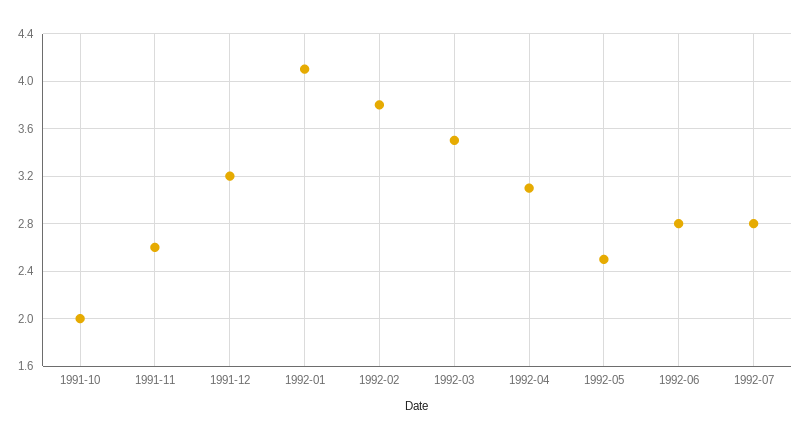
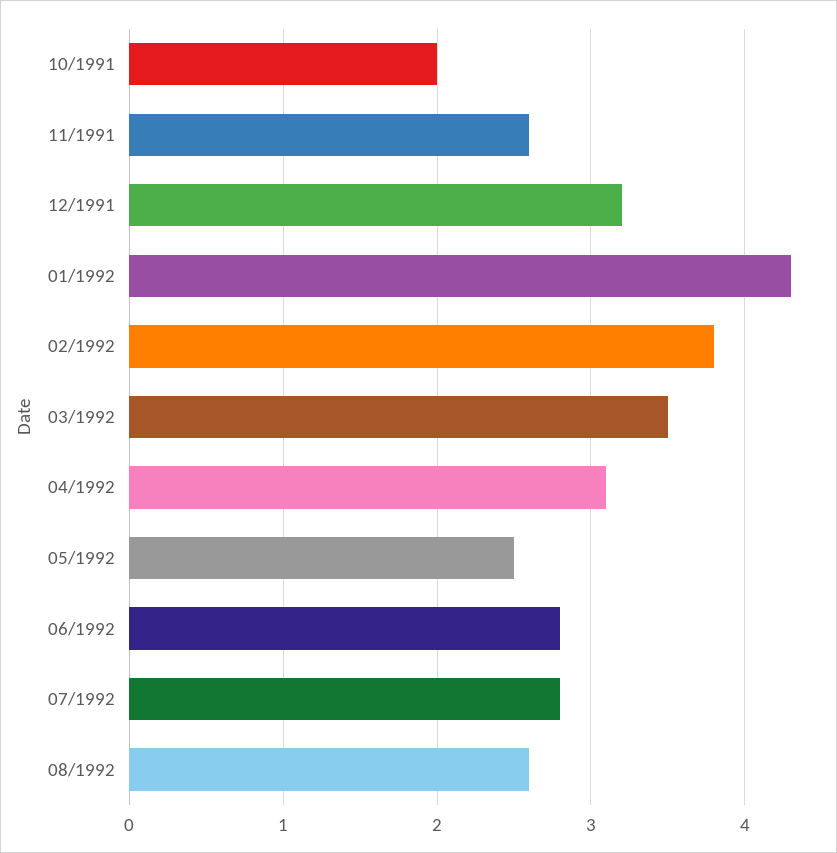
1992-01: 4.1 -> 4.3
08/1992: none -> 2.6

